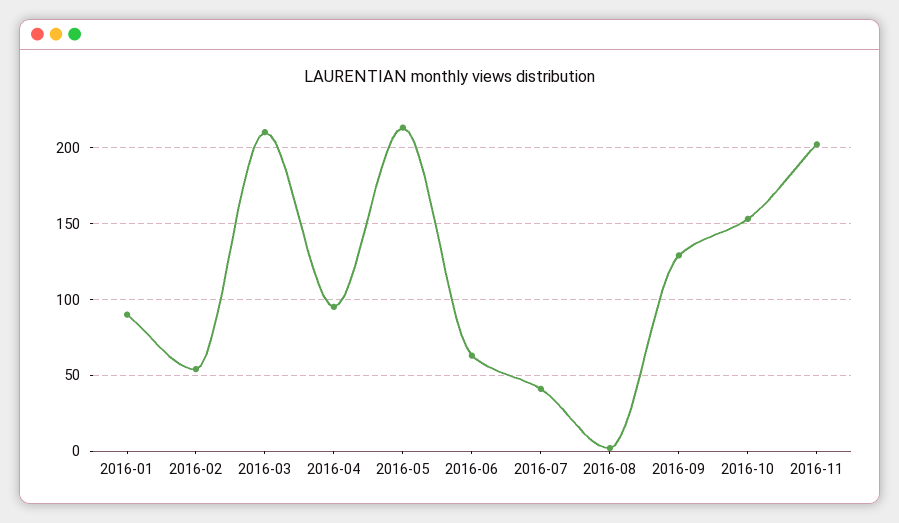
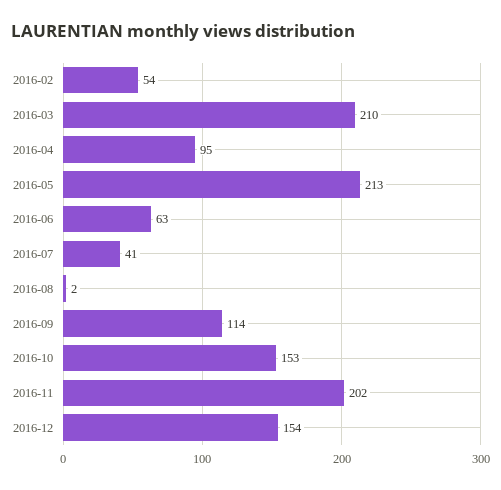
2016-01: 90 -> none
2016-09: 130 -> 114
2016-12: none -> 154

